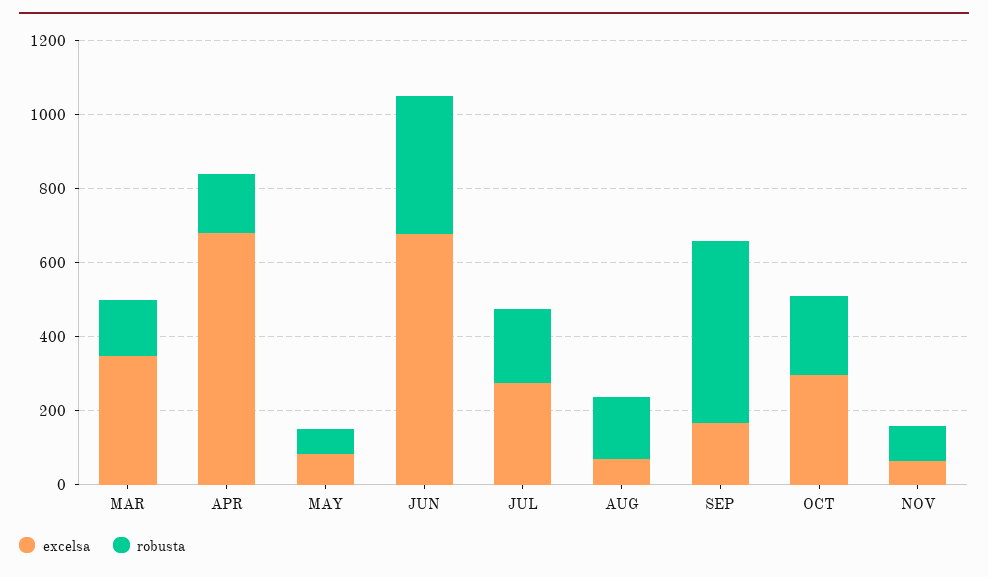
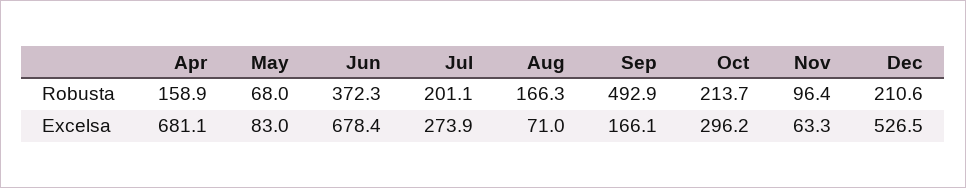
excelsa, MAR: 350 -> none
robusta, MAR: 150 -> none
robusta, Dec: none -> 210.6
excelsa, Dec: none -> 526.5

